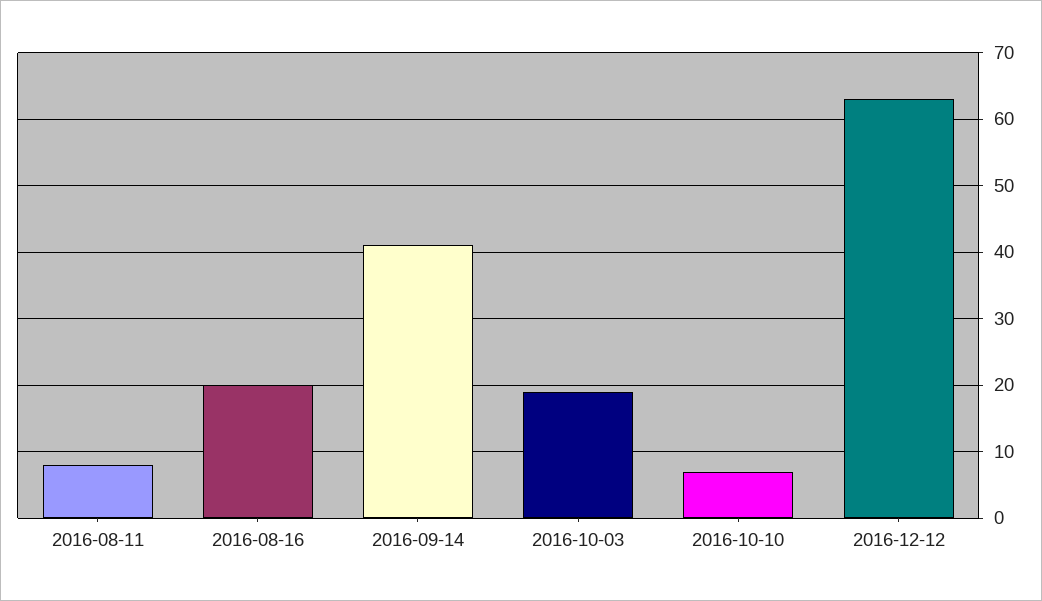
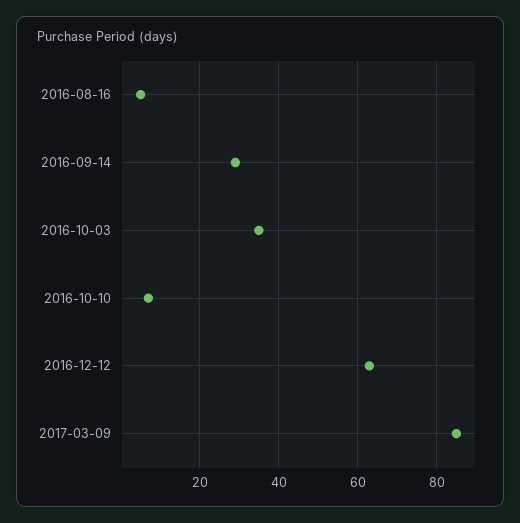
2016-08-11: 8 -> none
2016-08-16: 20 -> 5
2016-09-14: 41 -> 30
2016-10-03: 19 -> 35
2017-03-09: none -> 85

